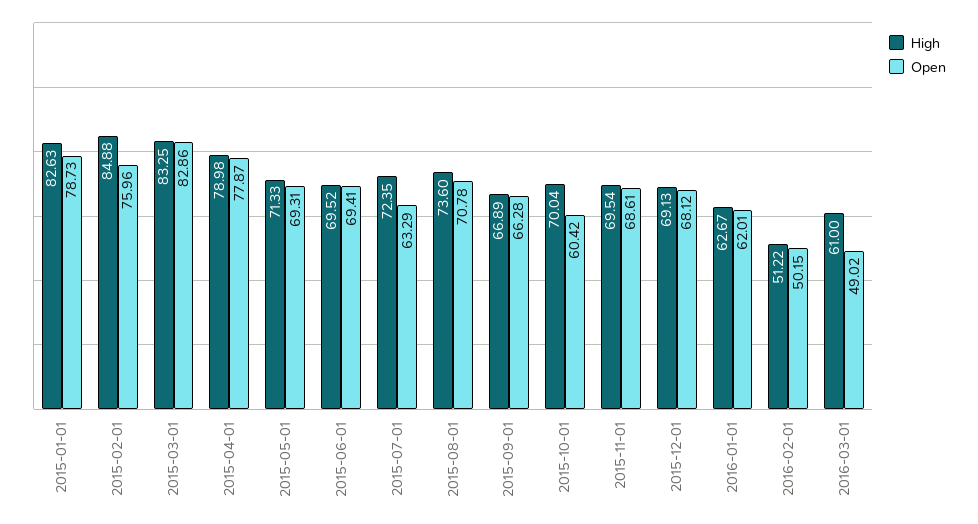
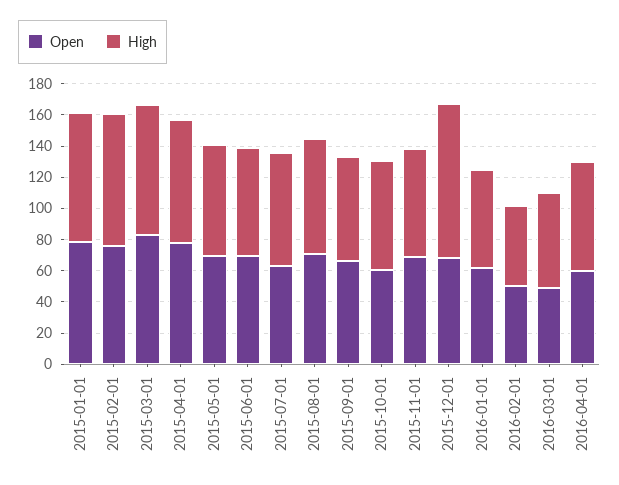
High, 2015-12-01: 69.13 -> 100
Open, 2016-04-01: none -> 60
High, 2016-04-01: none -> 70

